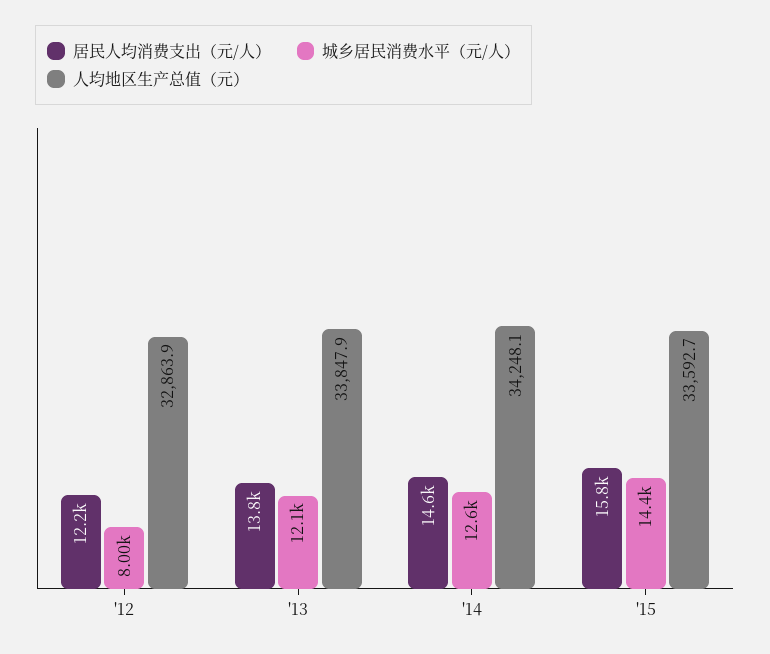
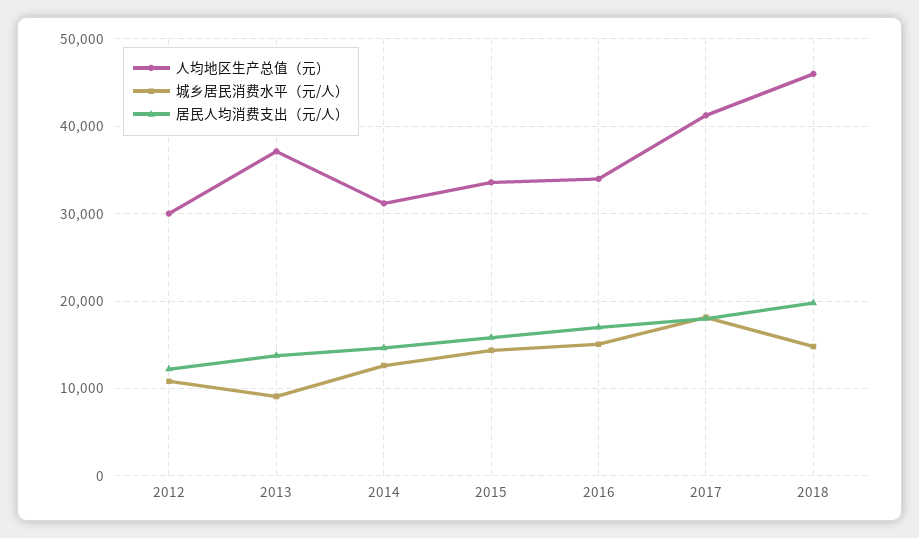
城乡居民消费水平（元/人）, '12: 8000 -> 11000
人均地区生产总值（元）, '12: 32863.9 -> 30000
城乡居民消费水平（元/人）, '13: 12100 -> 9000
人均地区生产总值（元）, '13: 33847.9 -> 37000
人均地区生产总值（元）, '14: 34248.1 -> 31000
人均地区生产总值（元）, 2016: none -> 34000
城乡居民消费水平（元/人）, 2016: none -> 15000
居民人均消费支出（元/人）, 2016: none -> 17000
人均地区生产总值（元）, 2017: none -> 41000
城乡居民消费水平（元/人）, 2017: none -> 18000
居民人均消费支出（元/人）, 2017: none -> 18000
人均地区生产总值（元）, 2018: none -> 46000
城乡居民消费水平（元/人）, 2018: none -> 15000
居民人均消费支出（元/人）, 2018: none -> 20000

